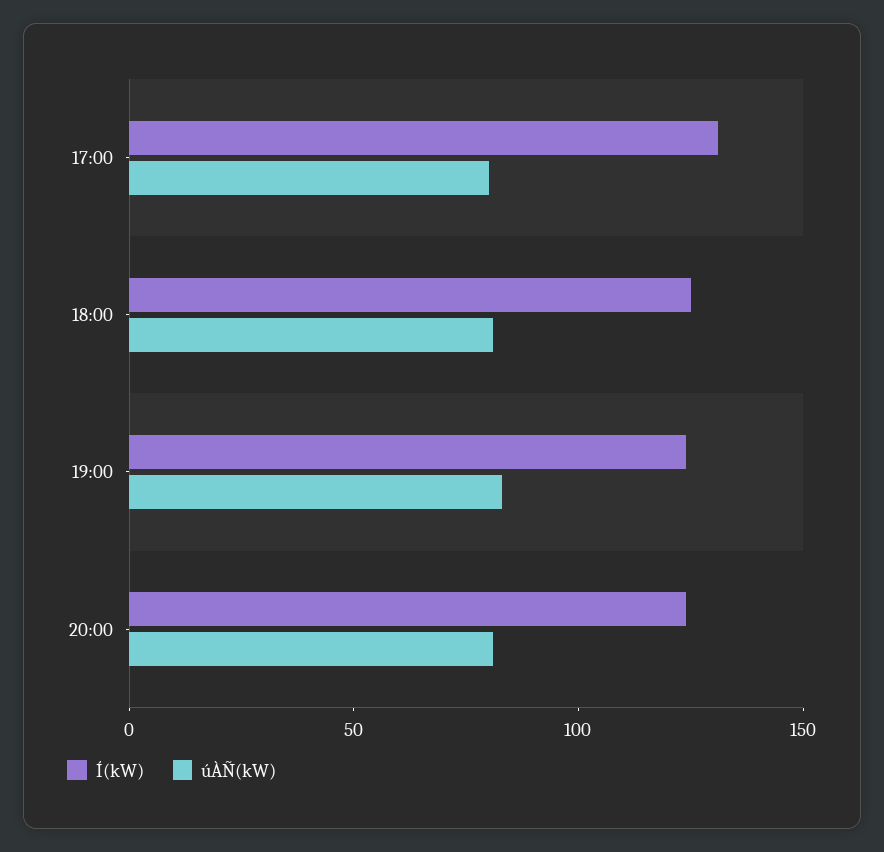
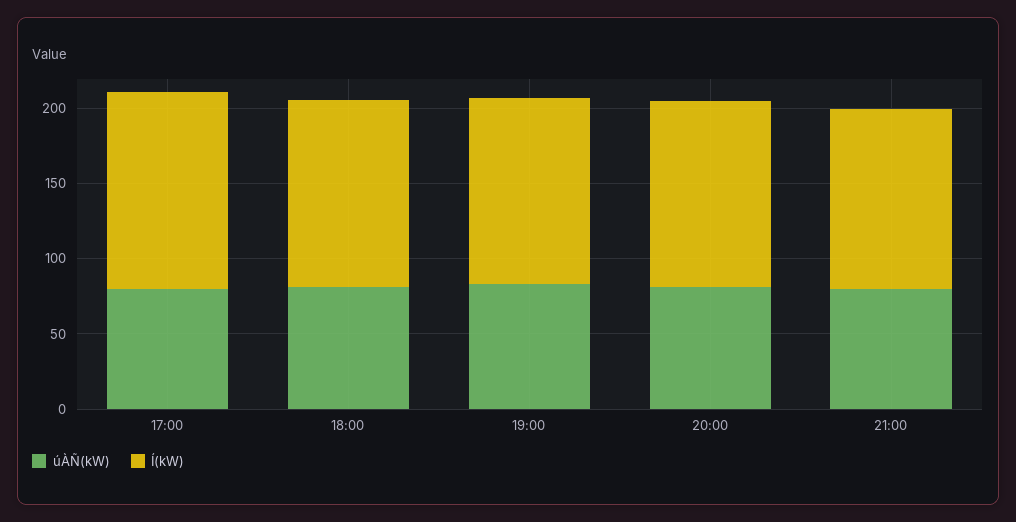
úÀÑ(kW), 21:00: none -> 80
Í(kW), 21:00: none -> 120

